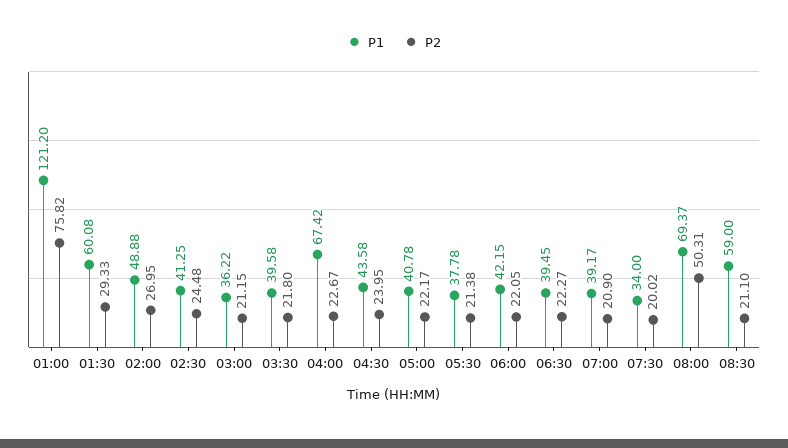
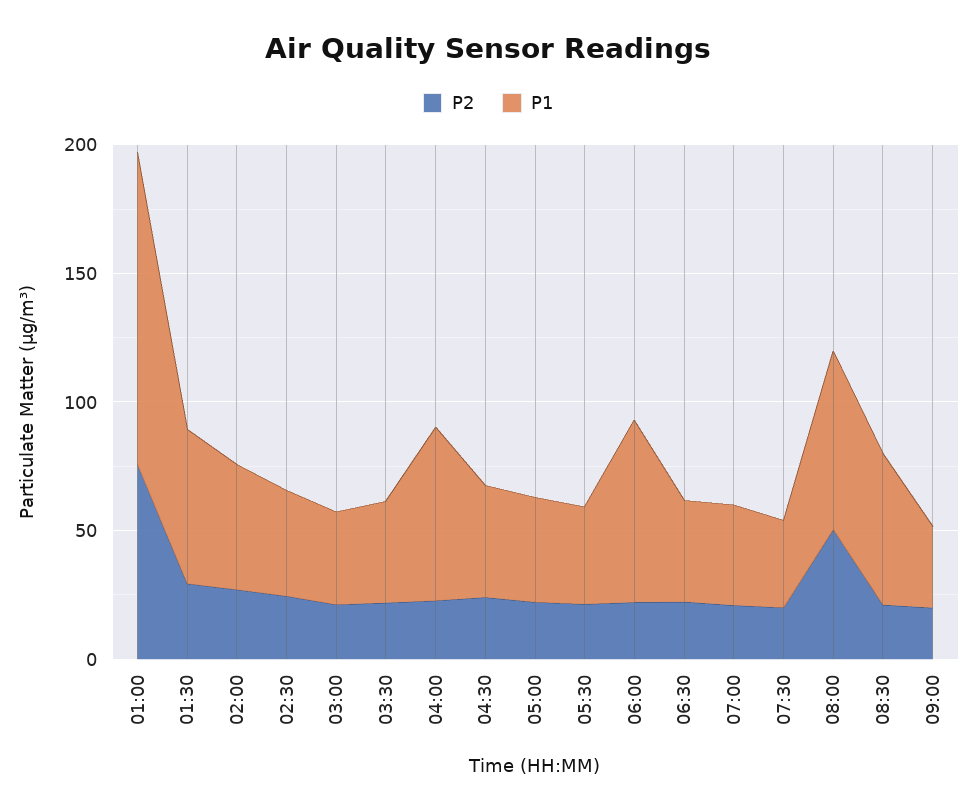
P1, 06:00: 42.15 -> 70
P2, 09:00: none -> 20
P1, 09:00: none -> 30

